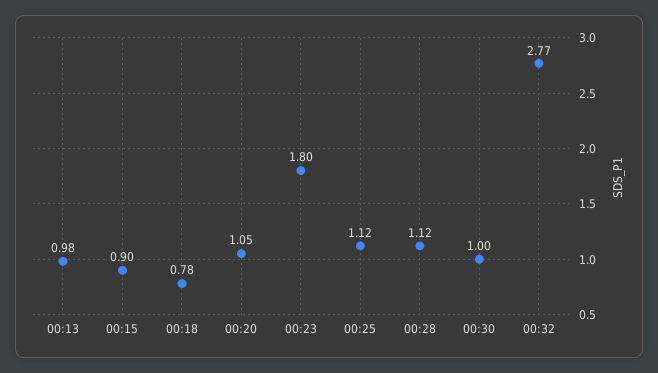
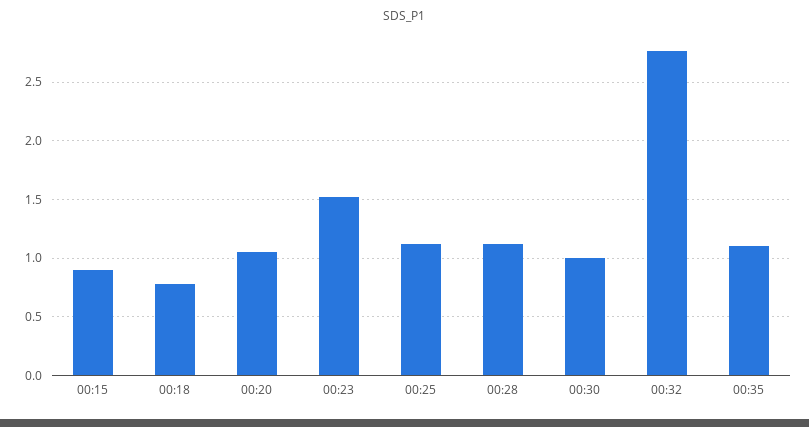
00:13: 0.98 -> none
00:23: 1.8 -> 1.5
00:35: none -> 1.1

